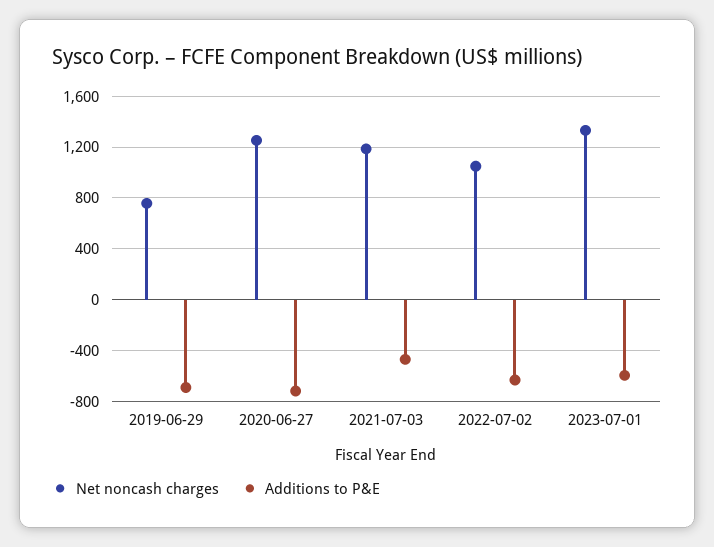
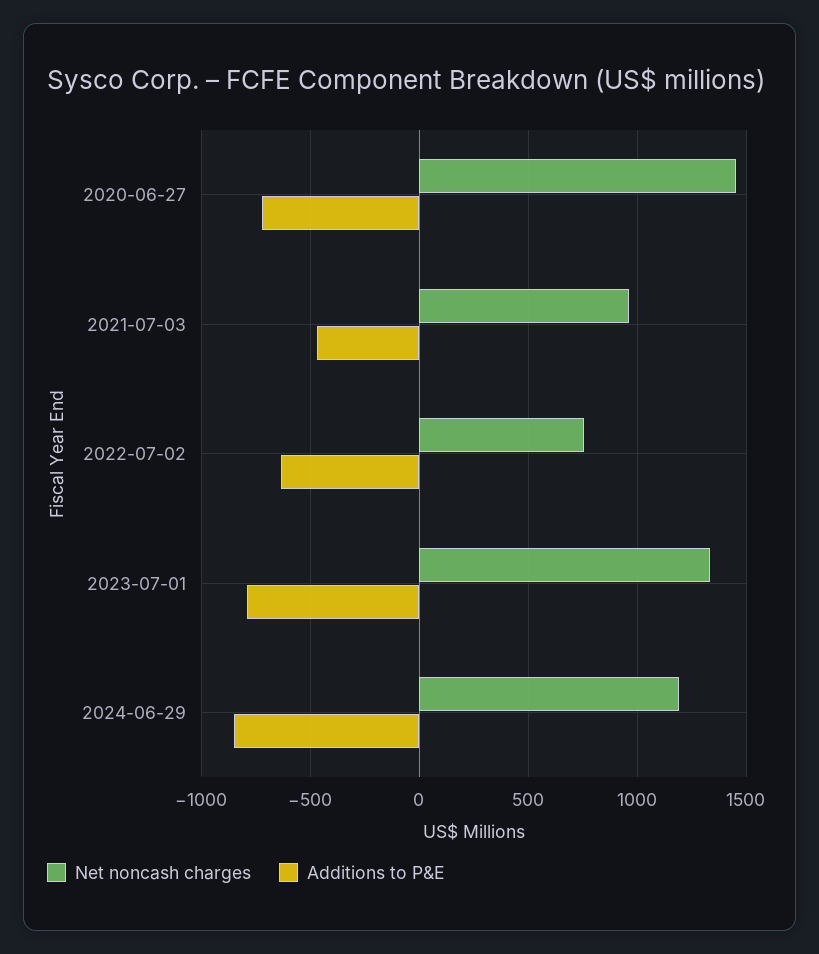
Net noncash charges, 2019-06-29: 750 -> none
Additions to P&E, 2019-06-29: -700 -> none
Net noncash charges, 2020-06-27: 1250 -> 1450
Net noncash charges, 2021-07-03: 1200 -> 950
Net noncash charges, 2022-07-02: 1050 -> 750
Additions to P&E, 2023-07-01: -600 -> -800
Net noncash charges, 2024-06-29: none -> 1200
Additions to P&E, 2024-06-29: none -> -850

